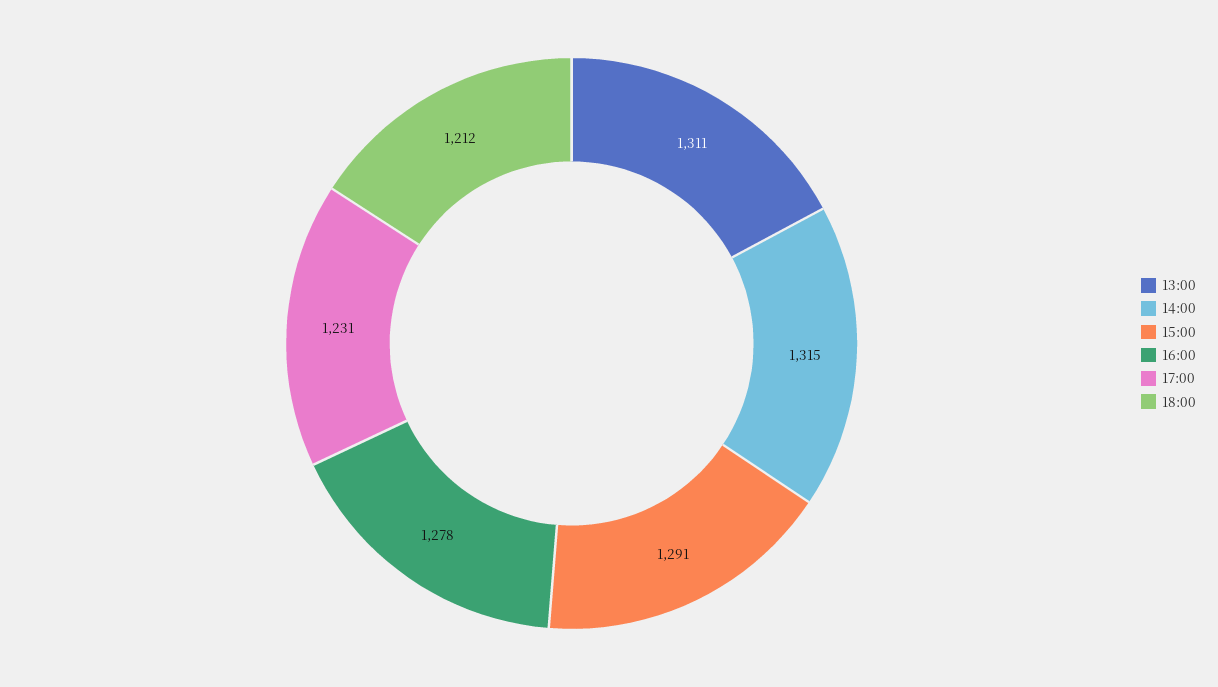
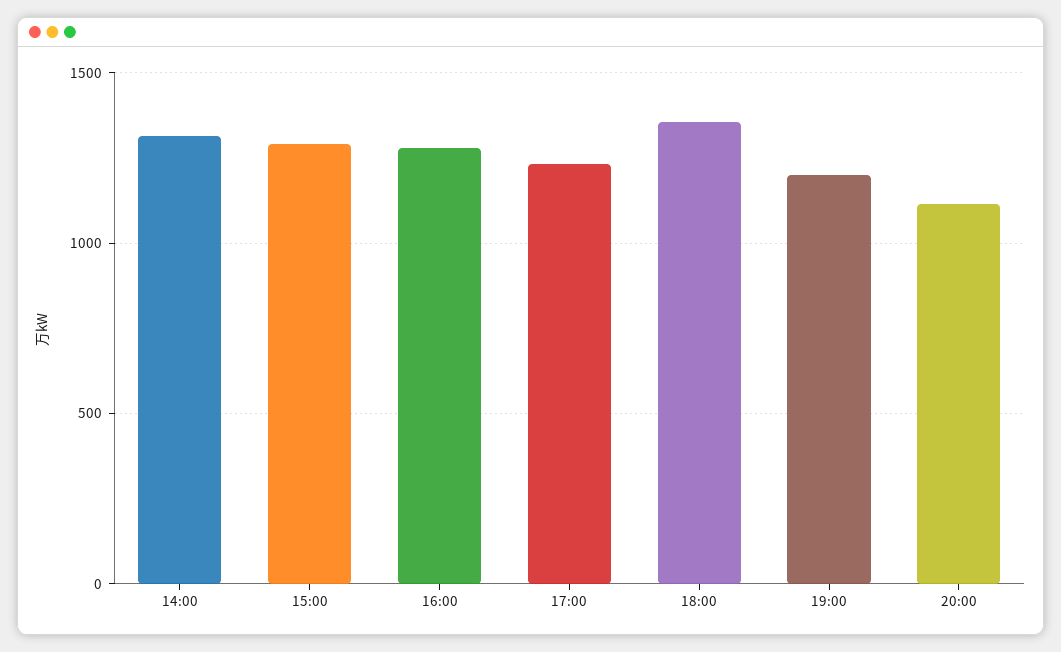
13:00: 1311 -> none
18:00: 1212 -> 1350
19:00: none -> 1200
20:00: none -> 1100

